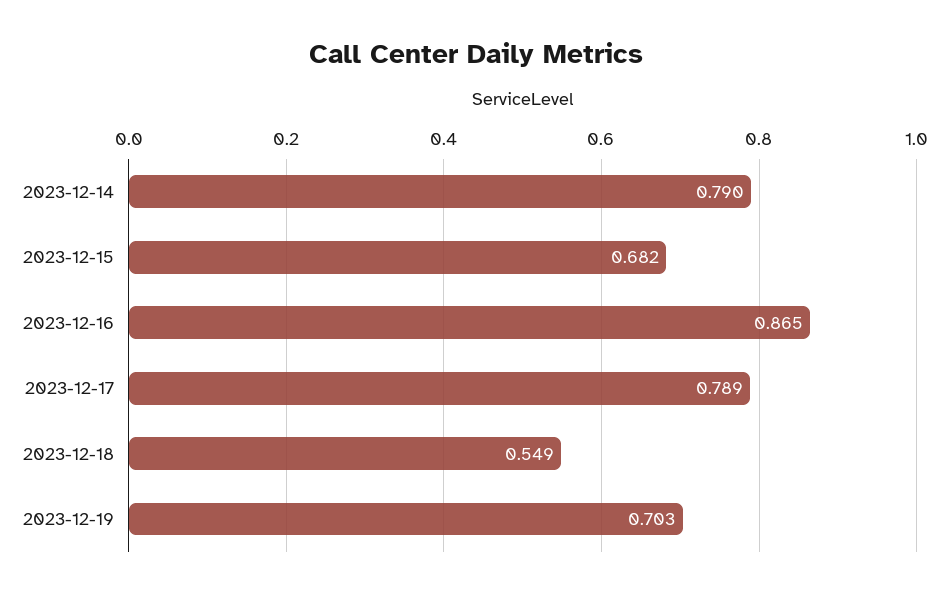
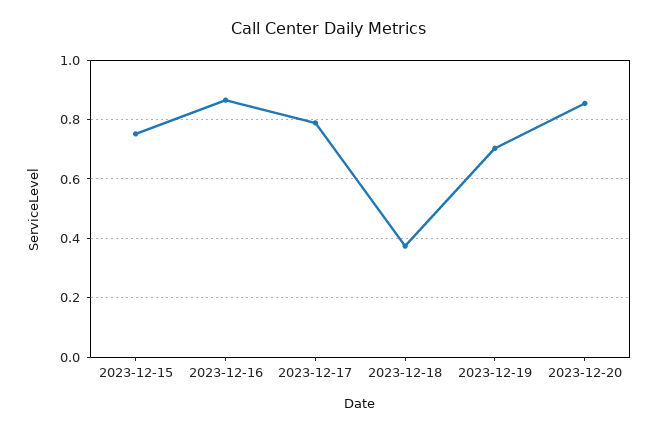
2023-12-14: 0.79 -> none
2023-12-15: 0.682 -> 0.75
2023-12-18: 0.549 -> 0.375
2023-12-20: none -> 0.85

